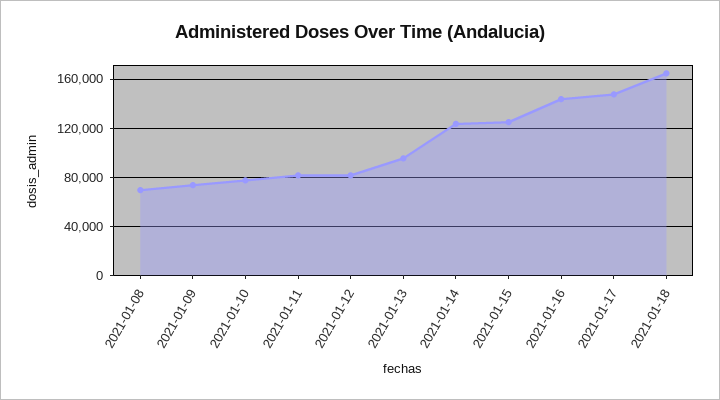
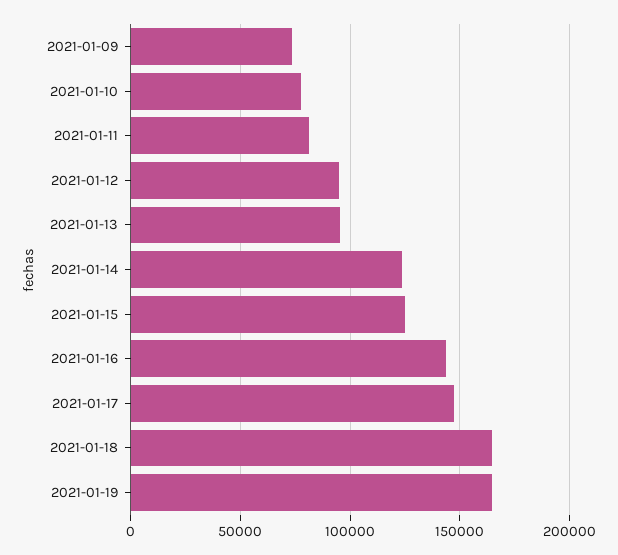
2021-01-08: 70000 -> none
2021-01-12: 80000 -> 95000
2021-01-19: none -> 165000

